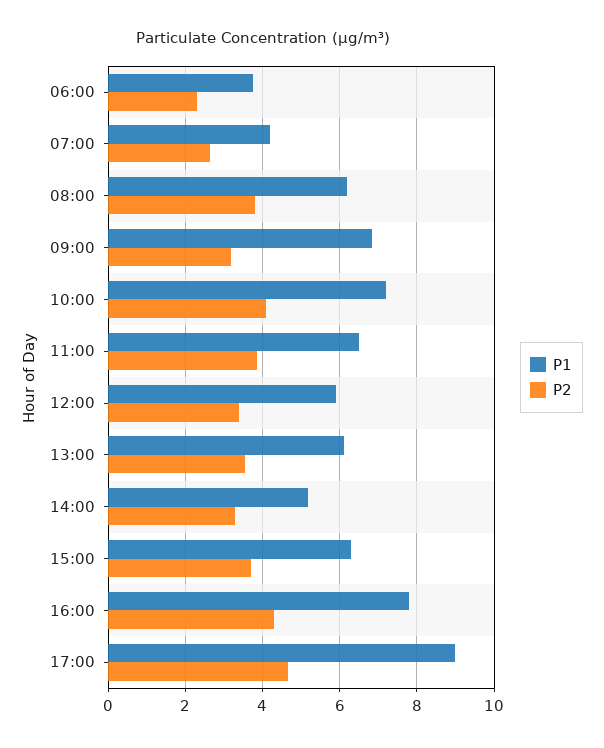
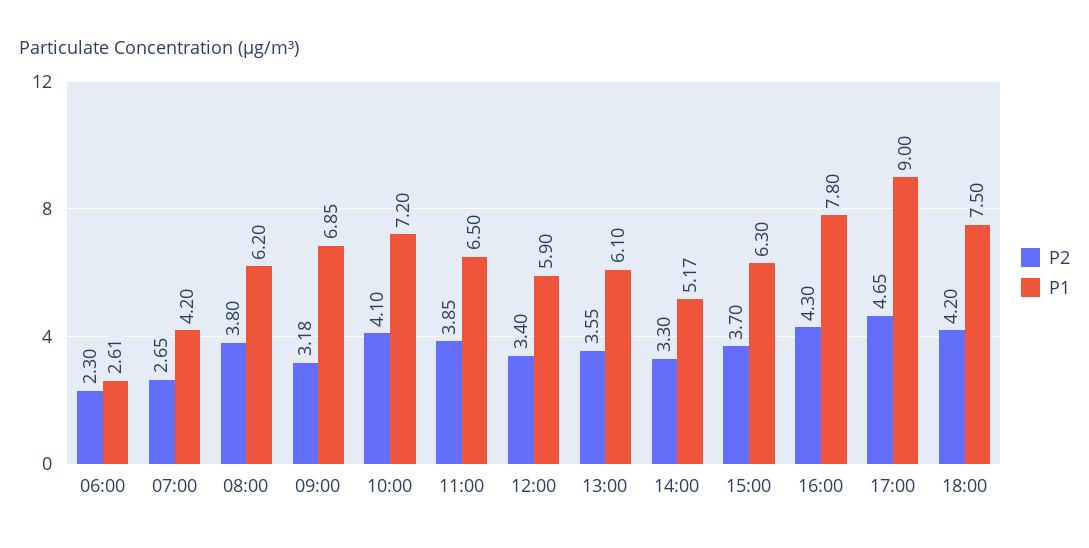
P1, 06:00: 3.8 -> 2.61
P2, 18:00: none -> 4.2
P1, 18:00: none -> 7.5

